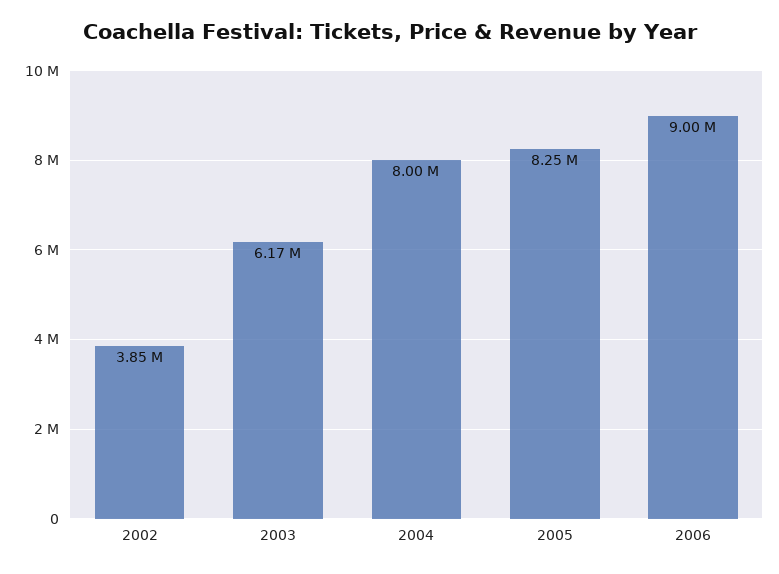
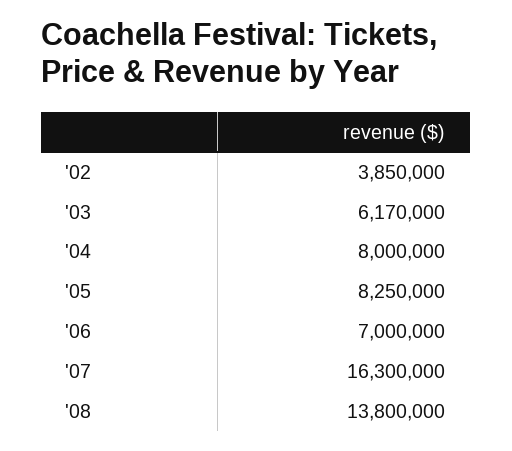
2006: 9000000 -> 7000000
'07: none -> 16300000
'08: none -> 13800000

